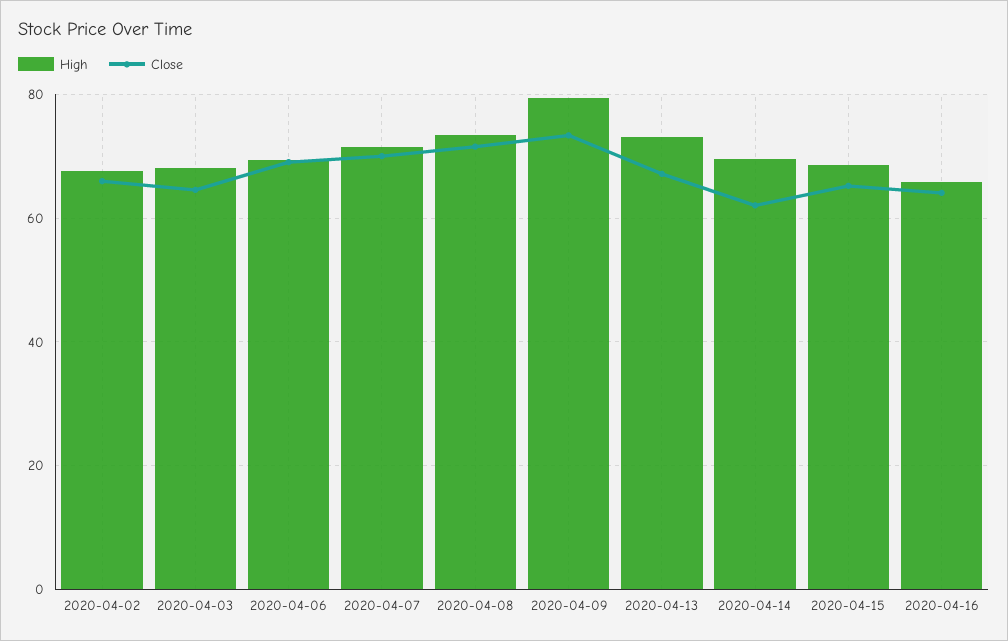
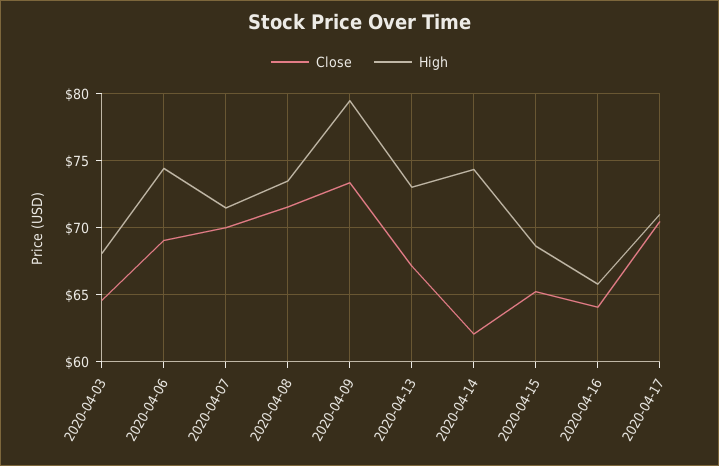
High, 2020-04-02: 68 -> none
Close, 2020-04-02: 66 -> none
High, 2020-04-06: 70 -> 74.5
High, 2020-04-14: 70 -> 74.5
Close, 2020-04-17: none -> 70.5
High, 2020-04-17: none -> 71

